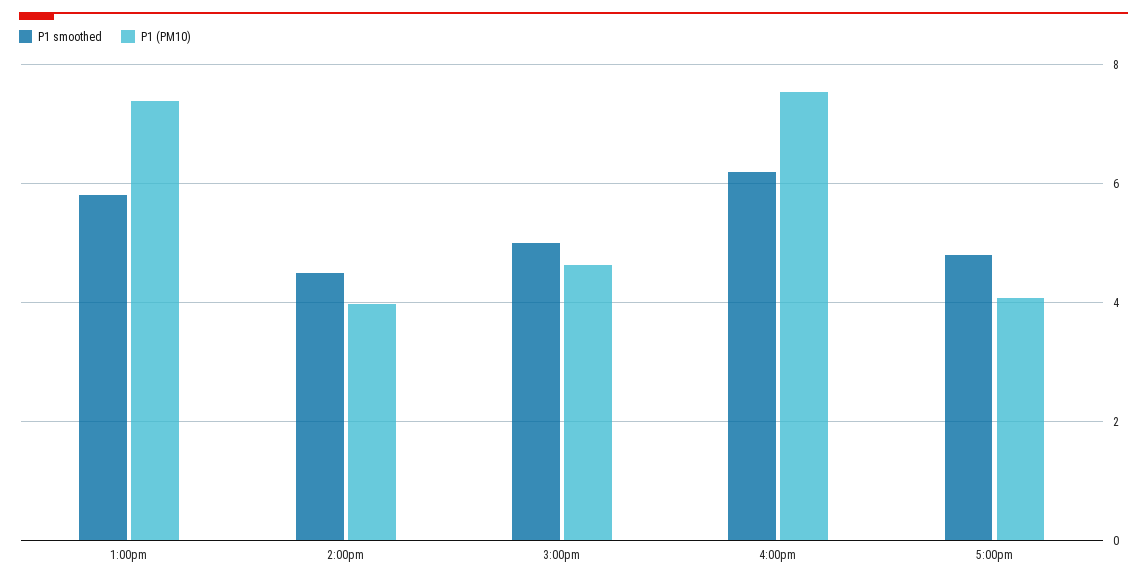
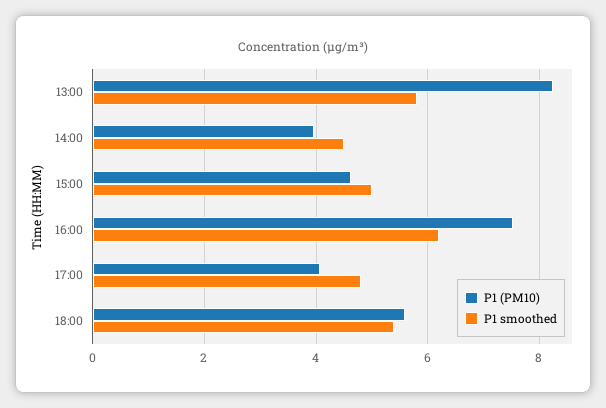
P1 (PM10), 1:00pm: 7.4 -> 8.2
P1 (PM10), 18:00: none -> 5.6
P1 smoothed, 18:00: none -> 5.4

